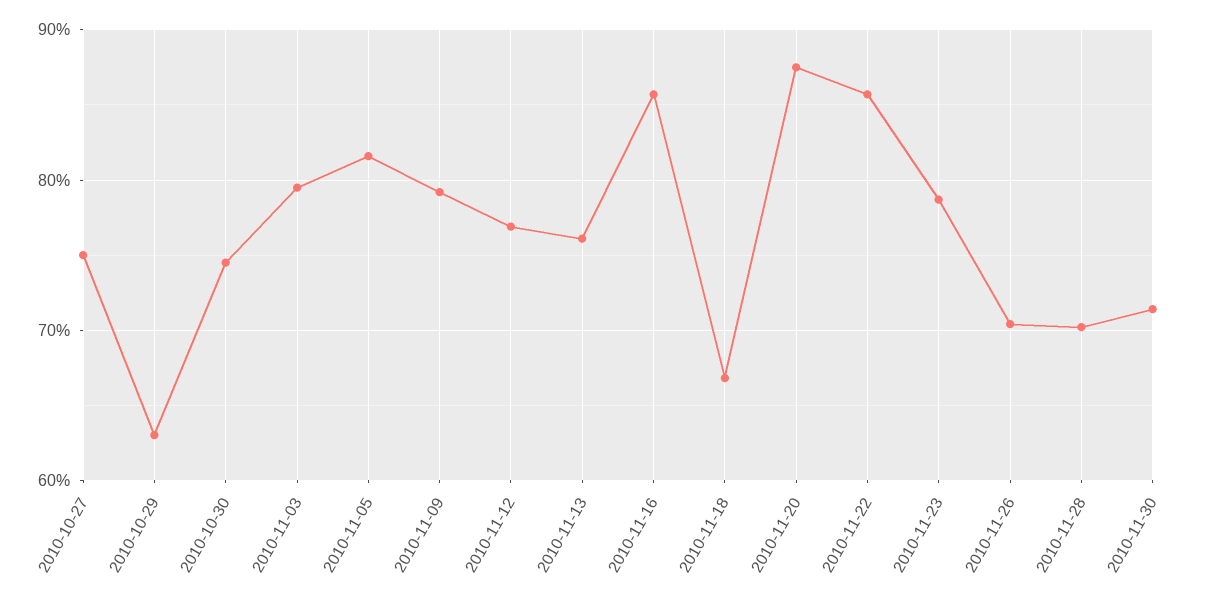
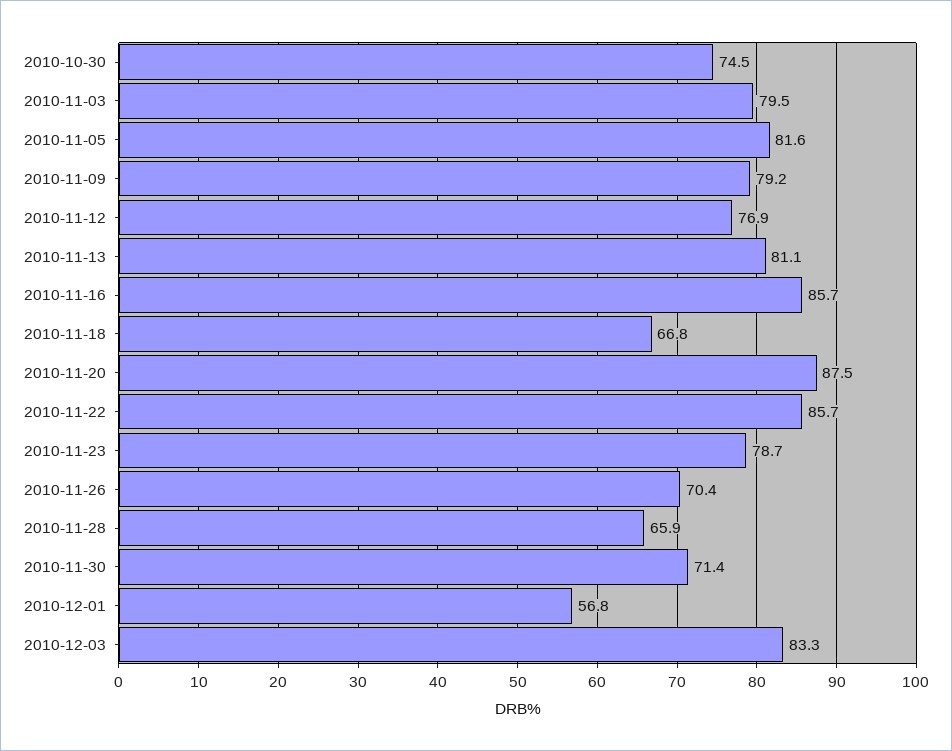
2010-10-27: 75 -> none
2010-10-29: 63 -> none
2010-11-13: 76 -> 81.1
2010-11-28: 70 -> 65.9
2010-12-01: none -> 56.8
2010-12-03: none -> 83.3

